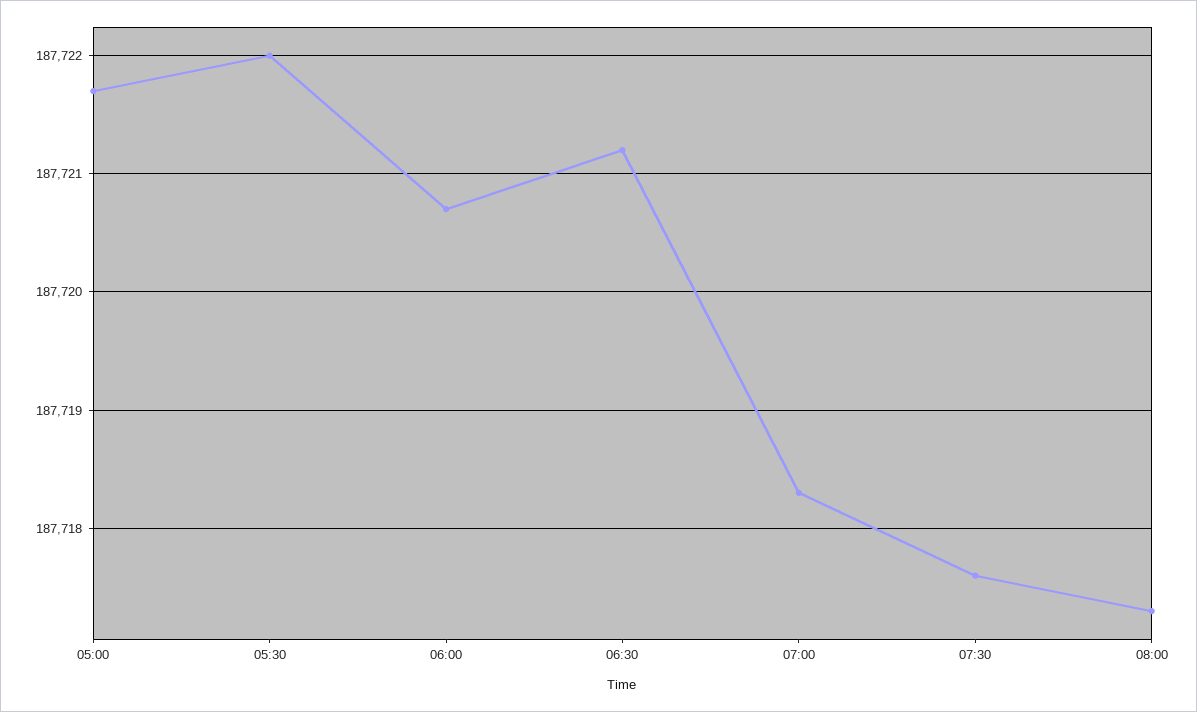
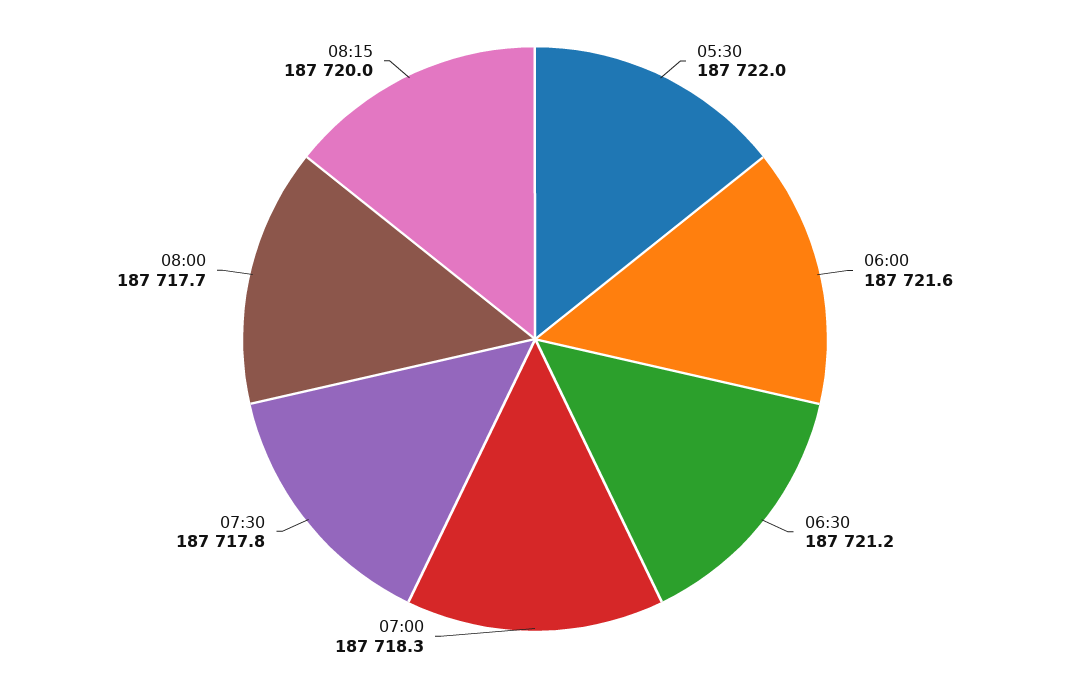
05:00: 187721.7 -> none
06:00: 187720.7 -> 187721.6
07:30: 187717.6 -> 187717.8
08:00: 187717.3 -> 187717.7
08:15: none -> 187720

